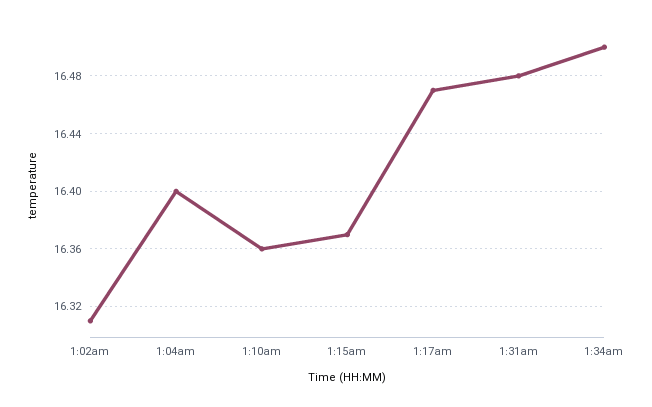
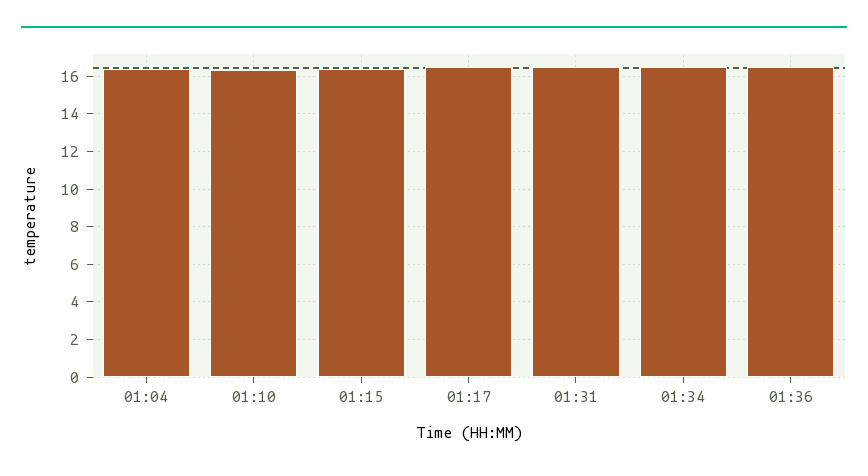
1:02am: 16.31 -> none
01:36: none -> 16.5

